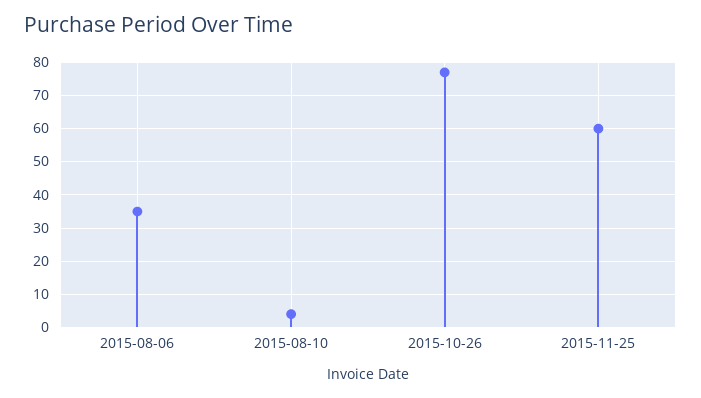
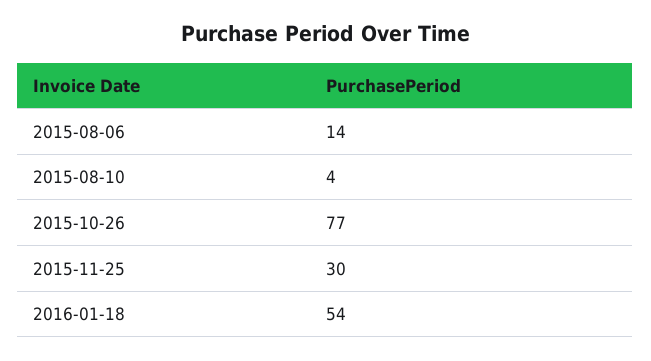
2015-08-06: 35 -> 14
2015-11-25: 60 -> 30
2016-01-18: none -> 54

